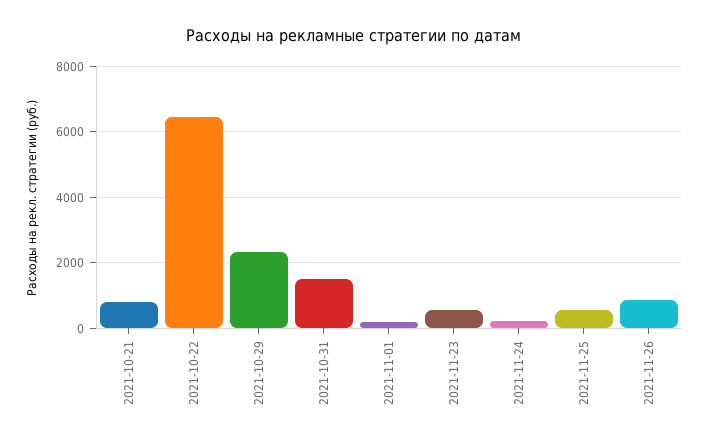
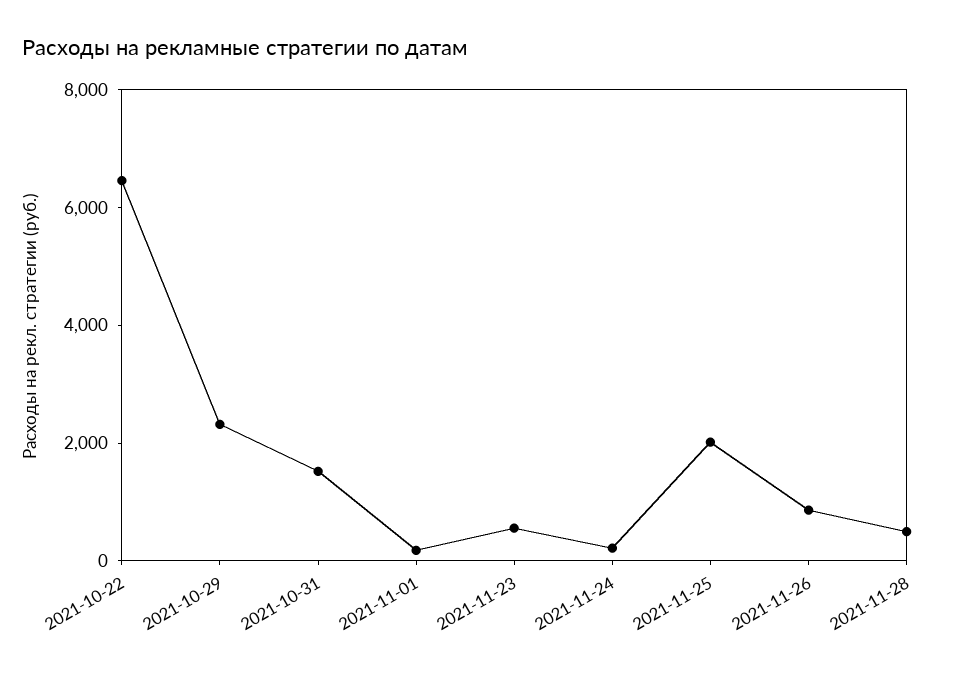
2021-10-21: 800 -> none
2021-11-25: 600 -> 2000
2021-11-28: none -> 500

